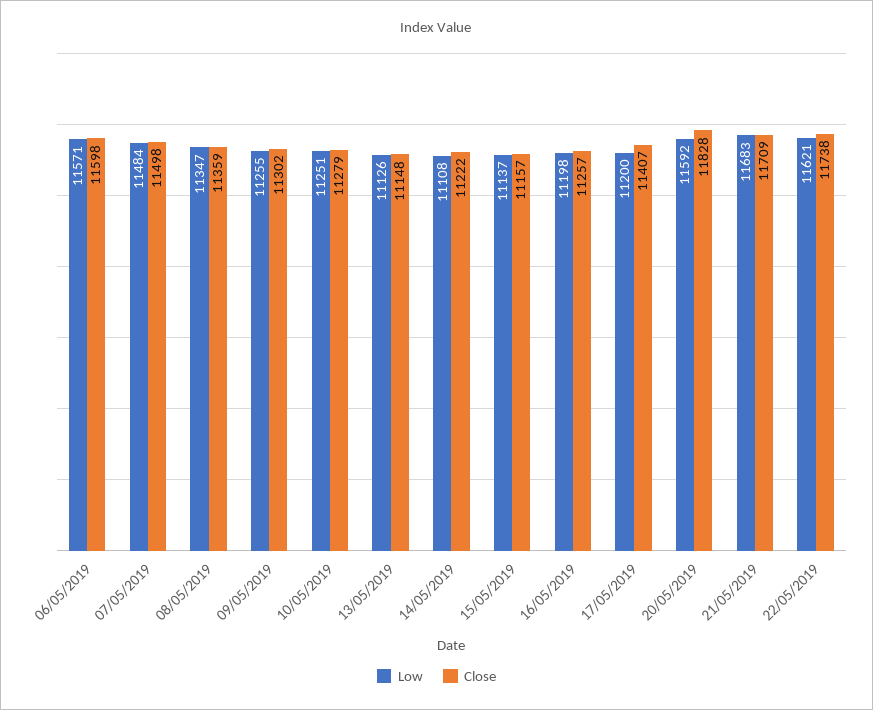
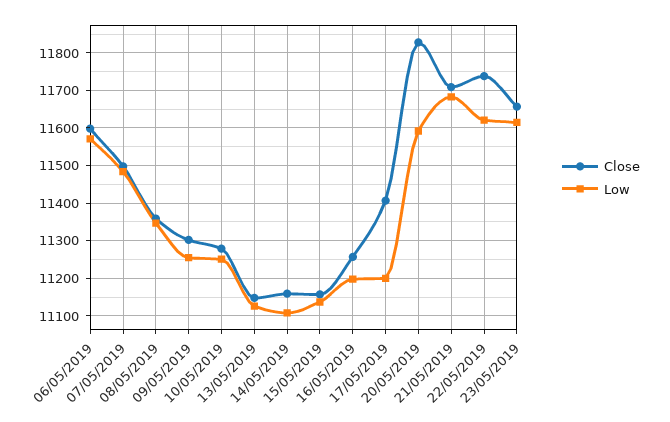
Close, 14/05/2019: 11222 -> 11160
Close, 23/05/2019: none -> 11660
Low, 23/05/2019: none -> 11620

